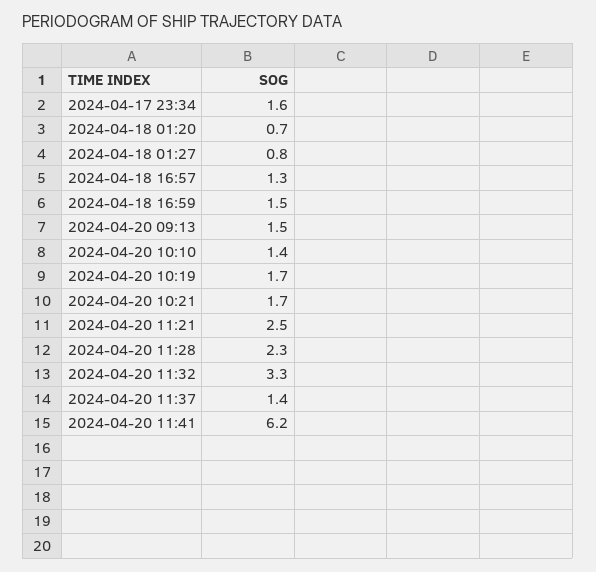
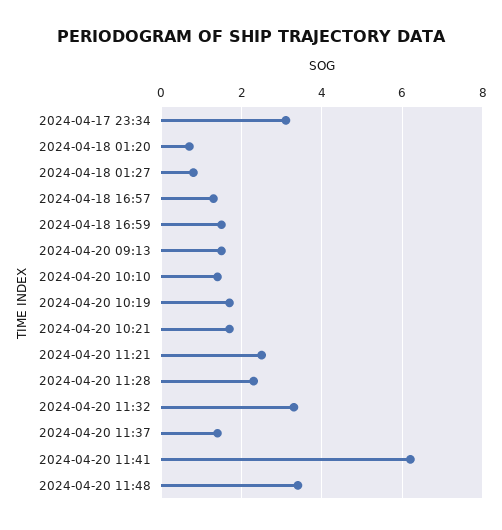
2024-04-17 23:34: 1.6 -> 3
2024-04-20 11:48: none -> 3.5

